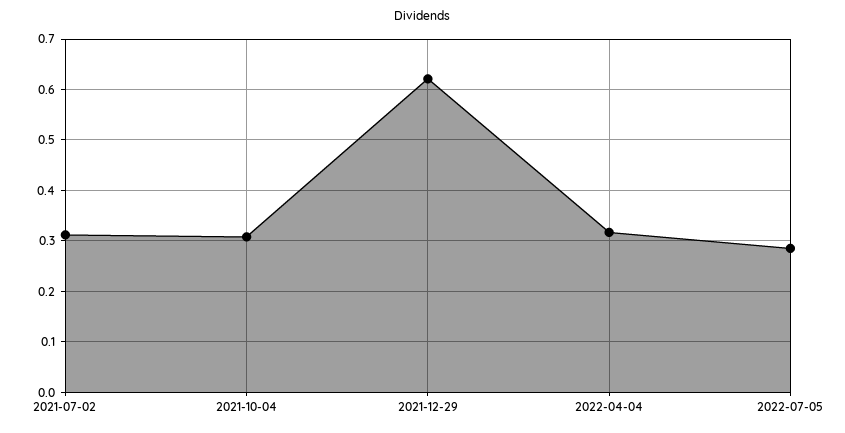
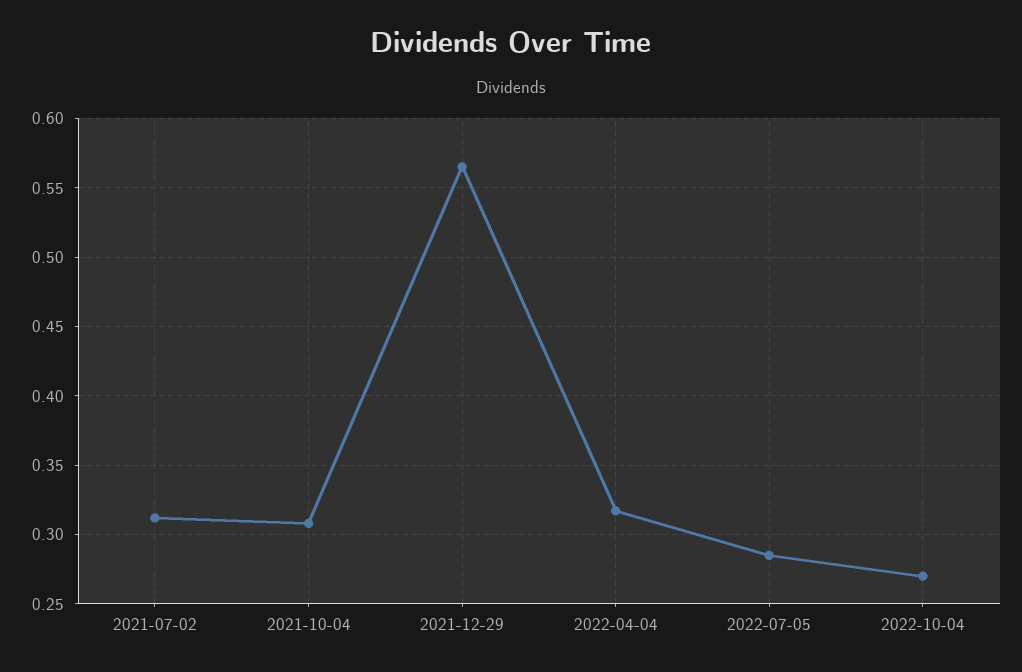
2021-12-29: 0.62 -> 0.565
2022-10-04: none -> 0.27

